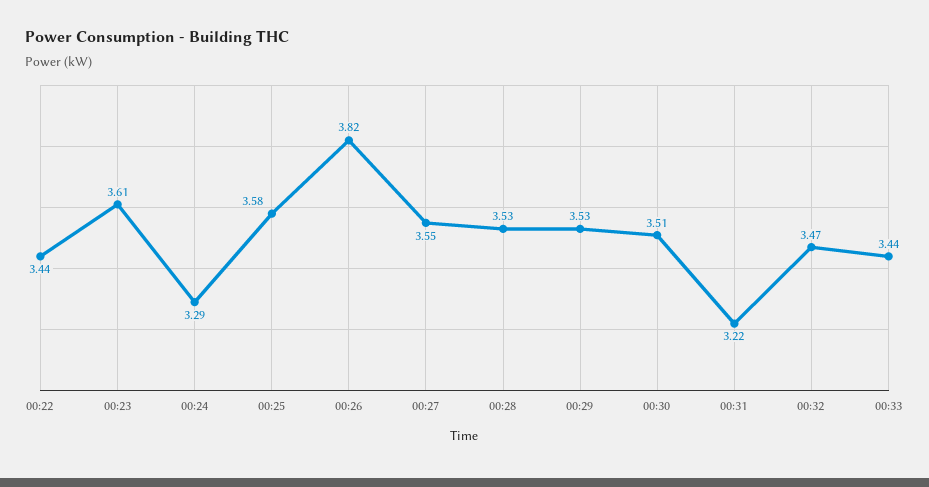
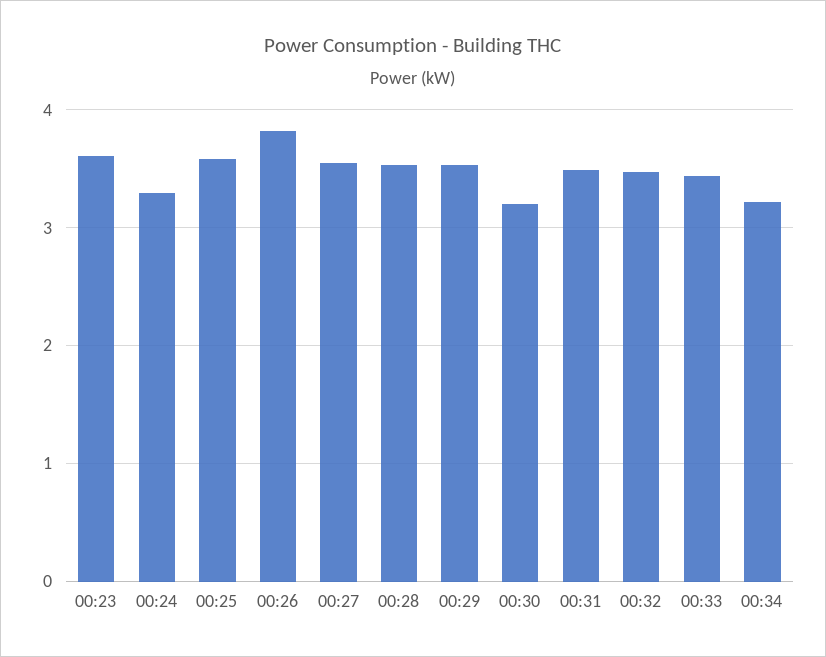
00:22: 3.44 -> none
00:30: 3.51 -> 3.2
00:31: 3.22 -> 3.5
00:34: none -> 3.2

